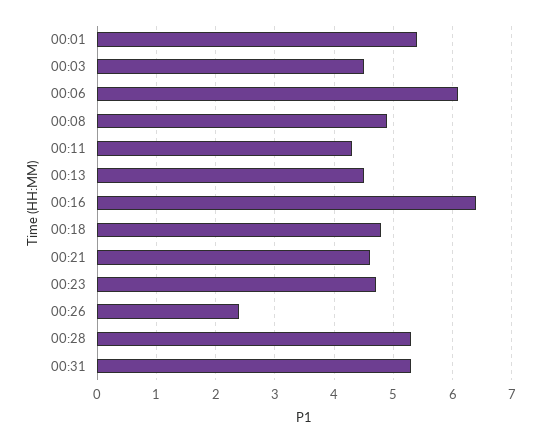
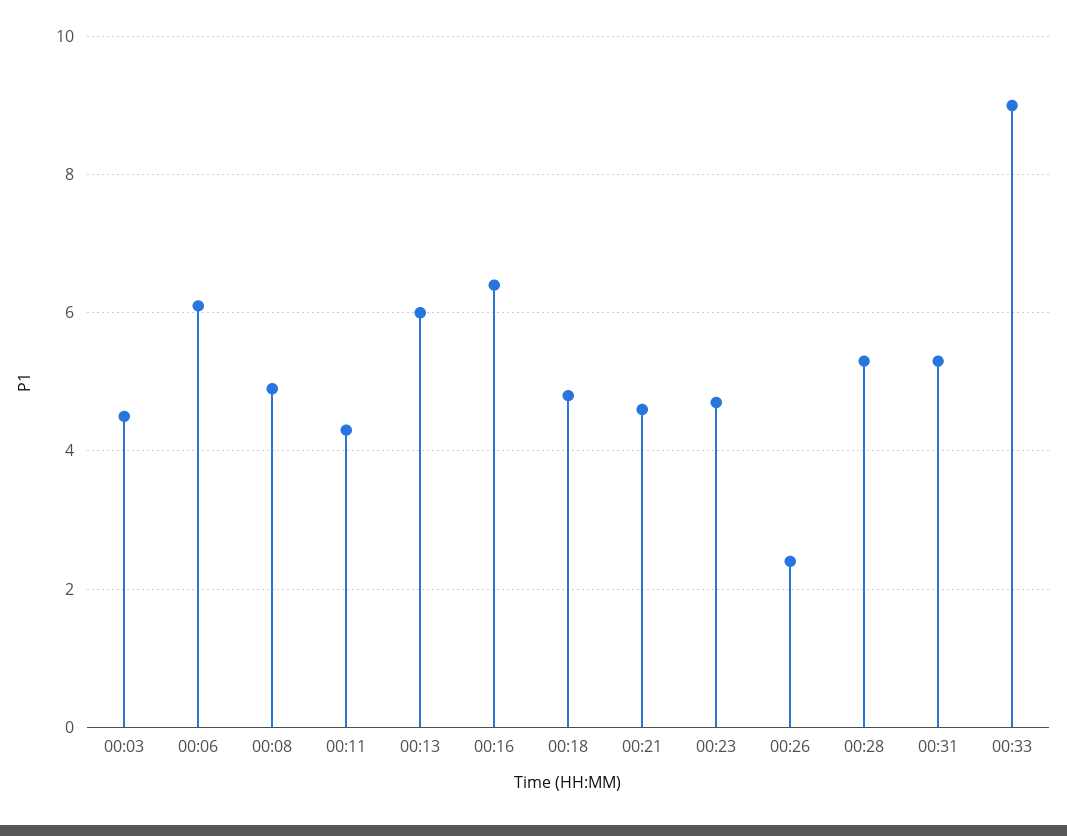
00:01: 5.5 -> none
00:13: 4.5 -> 6
00:33: none -> 9

